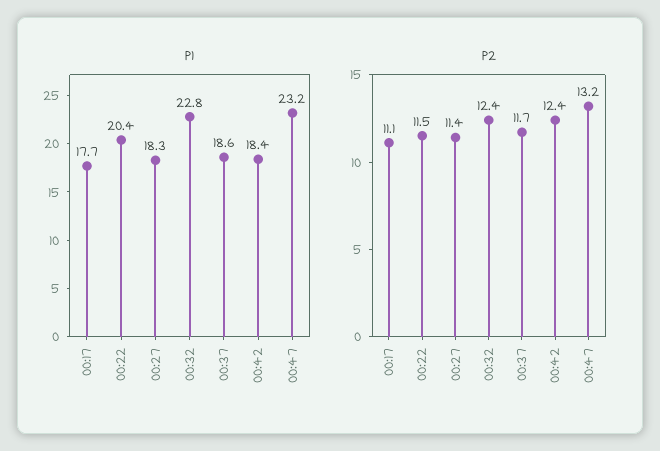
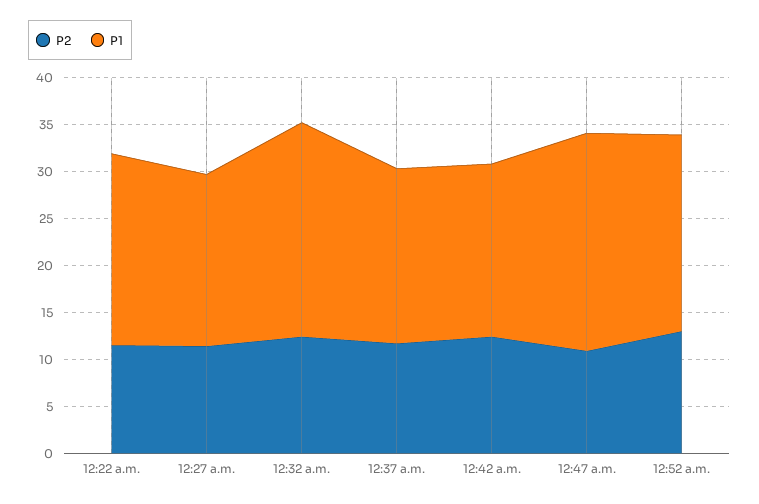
P1, 00:17: 17.7 -> none
P2, 00:17: 11.1 -> none
P2, 00:47: 13.2 -> 11
P2, 12:52 a.m.: none -> 13
P1, 12:52 a.m.: none -> 21

